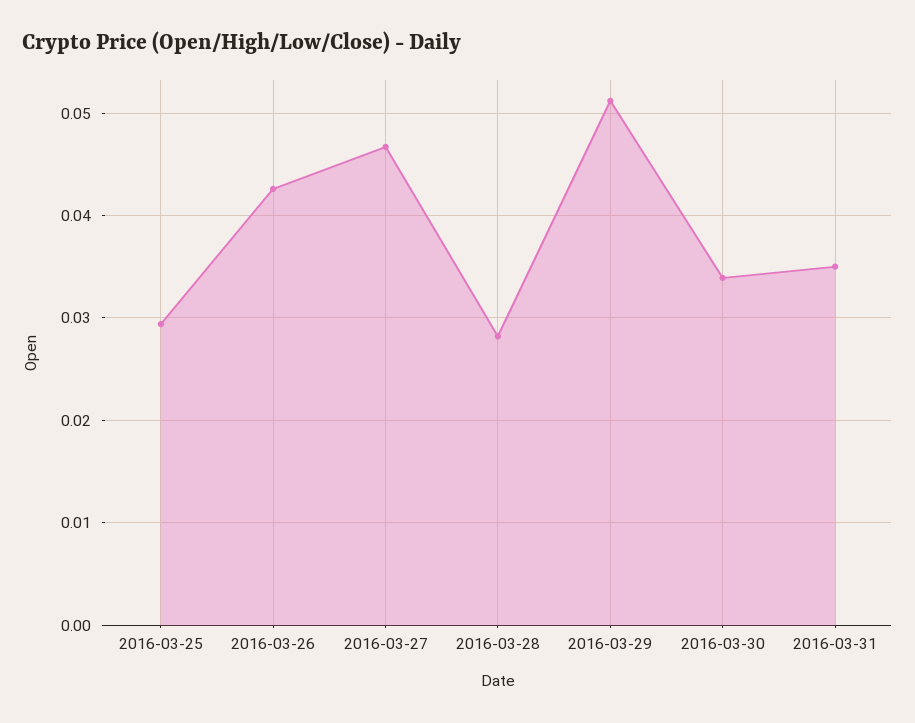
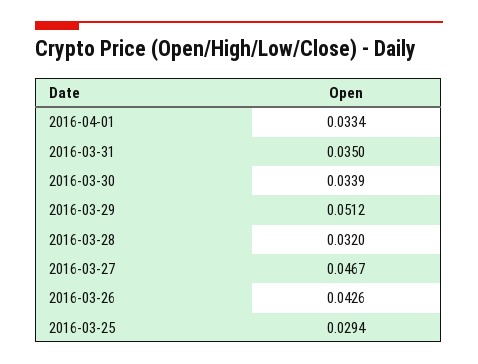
2016-03-28: 0.028 -> 0.032
2016-04-01: none -> 0.0334

